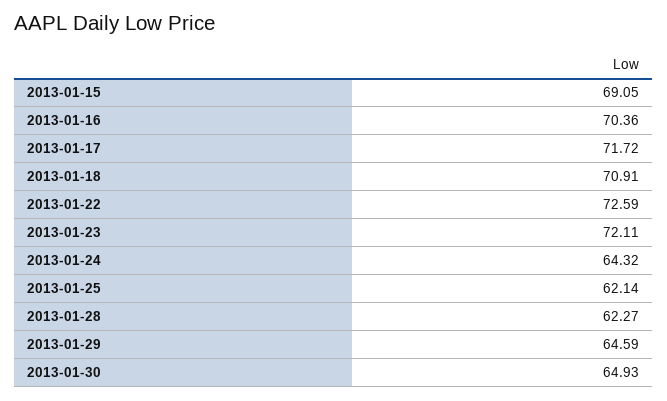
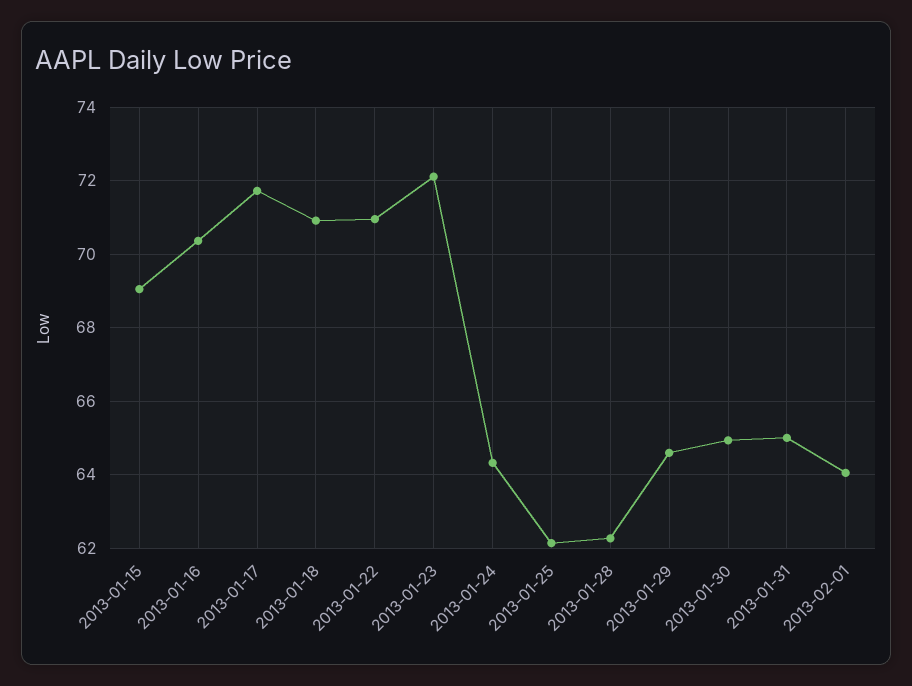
2013-01-22: 72.59 -> 71
2013-01-31: none -> 65
2013-02-01: none -> 64

